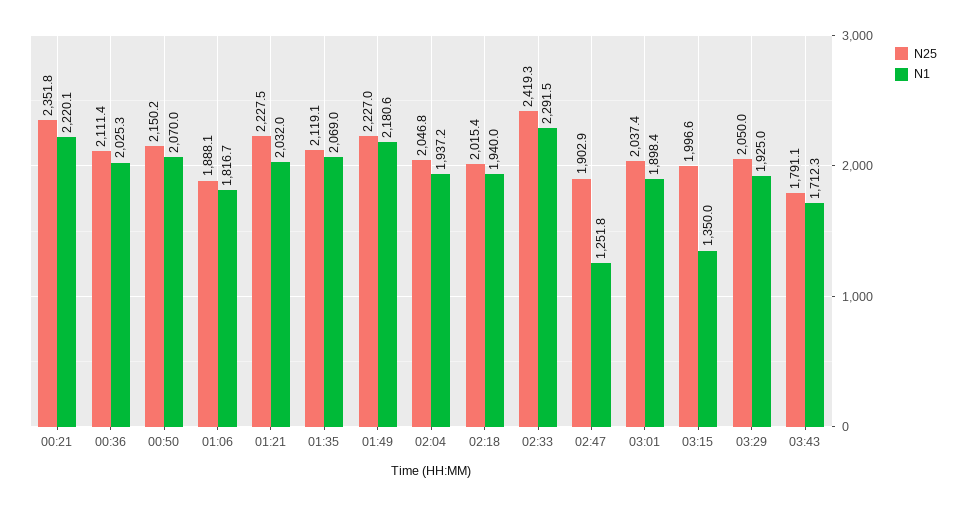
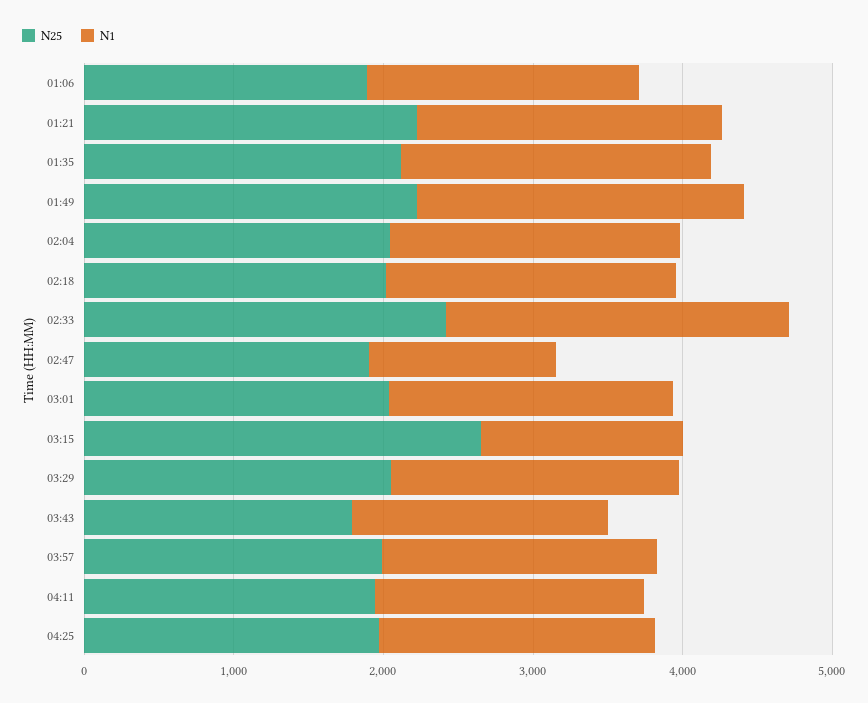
N25, 00:21: 2351.8 -> none
N1, 00:21: 2220.1 -> none
N25, 00:36: 2111.4 -> none
N1, 00:36: 2025.3 -> none
N25, 00:50: 2150.2 -> none
N1, 00:50: 2070 -> none
N25, 03:15: 1996.6 -> 2600
N25, 03:57: none -> 2000
N1, 03:57: none -> 1800
N25, 04:11: none -> 2000
N1, 04:11: none -> 1800
N25, 04:25: none -> 2000
N1, 04:25: none -> 1800

